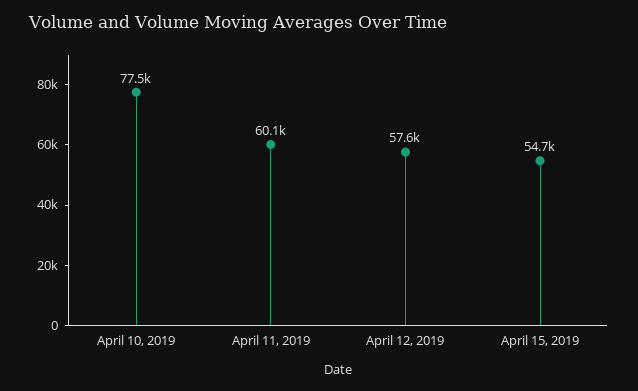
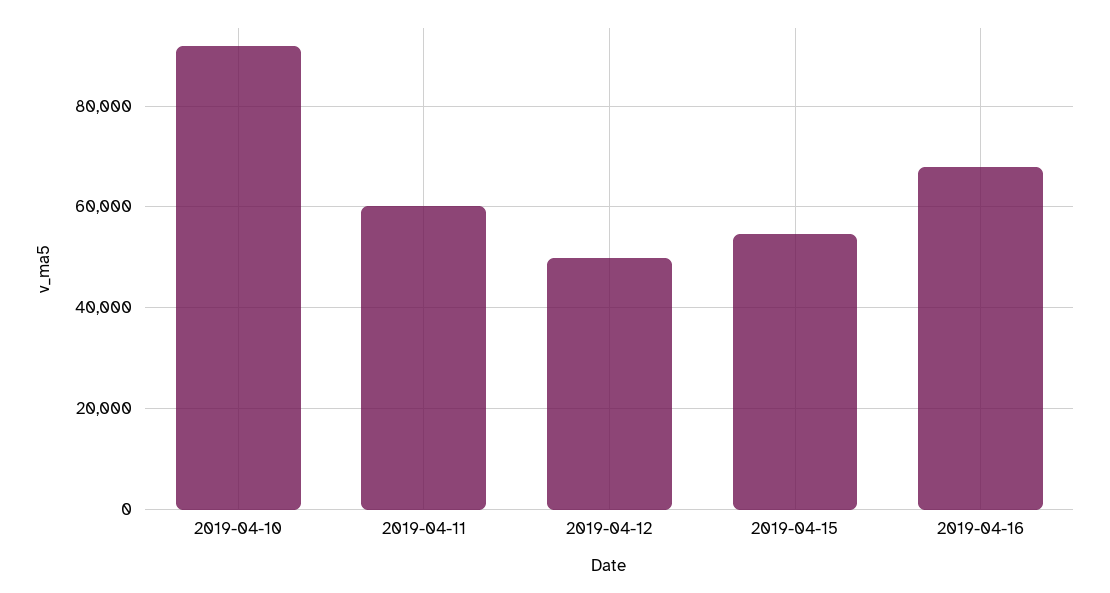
April 10, 2019: 77500 -> 92000
April 12, 2019: 57600 -> 50000
2019-04-16: none -> 68000

